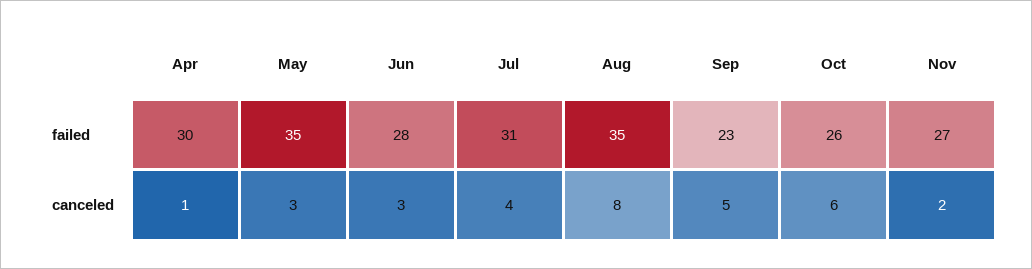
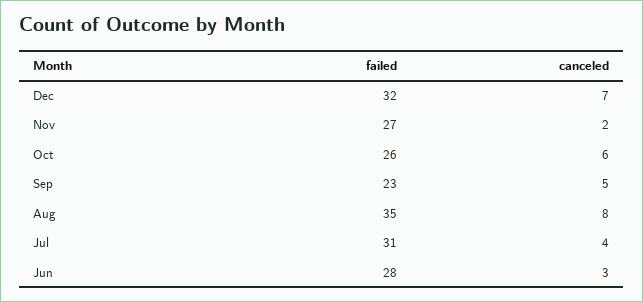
Apr, failed: 30 -> none
May, failed: 35 -> none
Apr, canceled: 1 -> none
May, canceled: 3 -> none
Dec, failed: none -> 32
Dec, canceled: none -> 7

